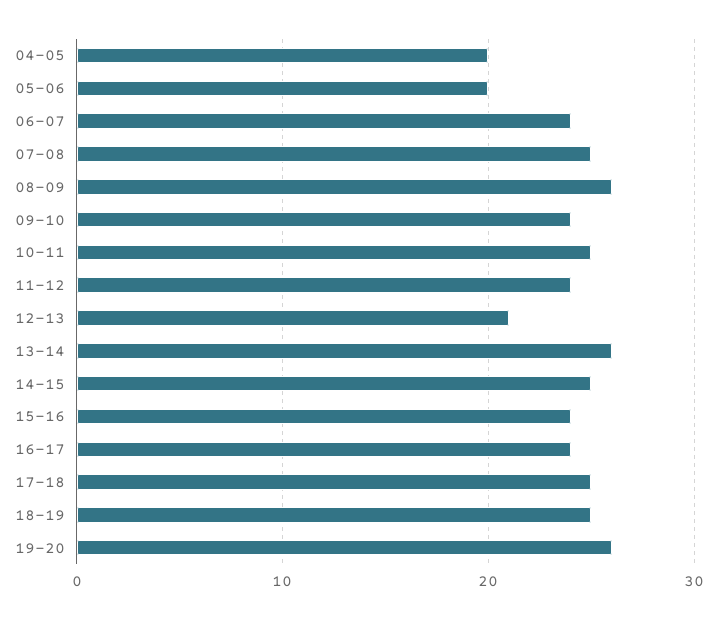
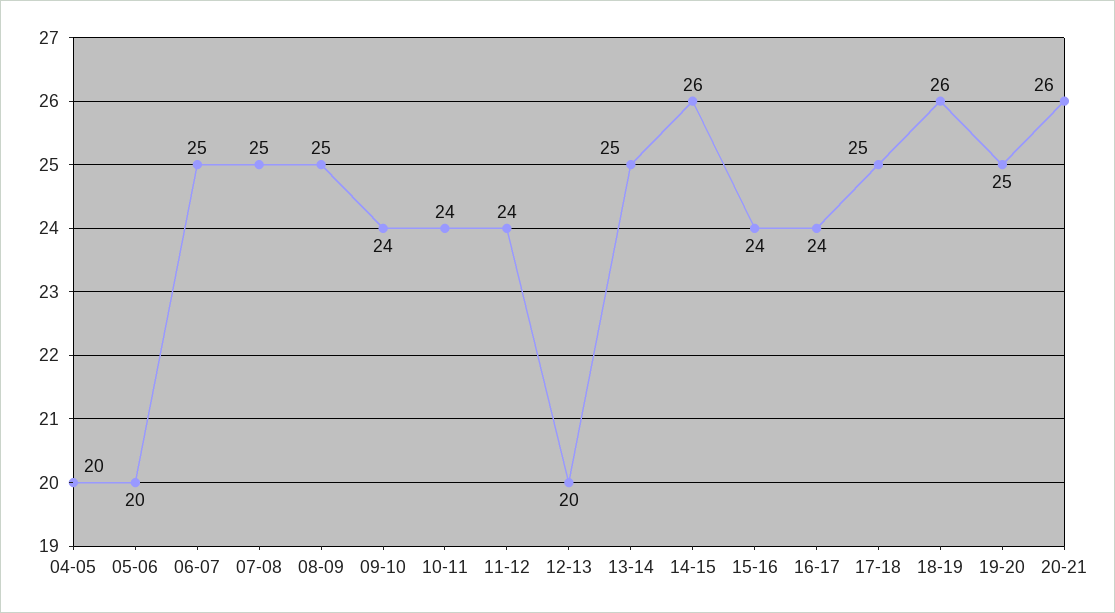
06-07: 24 -> 25
08-09: 26 -> 25
10-11: 25 -> 24
12-13: 21 -> 20
13-14: 26 -> 25
14-15: 25 -> 26
18-19: 25 -> 26
19-20: 26 -> 25
20-21: none -> 26

